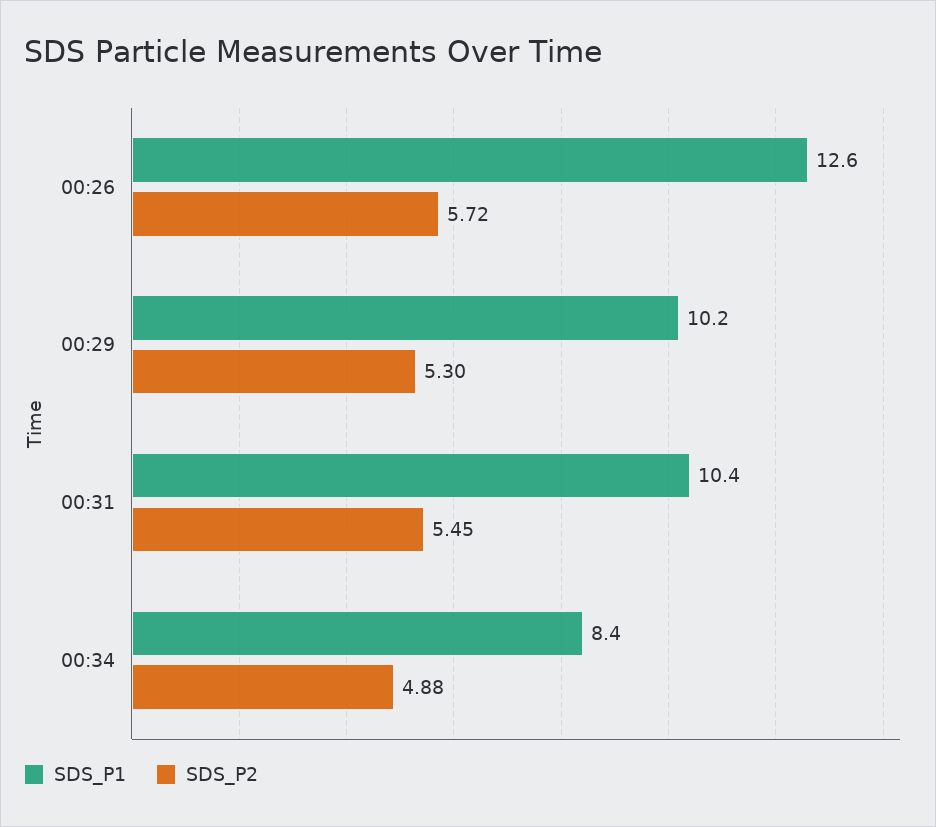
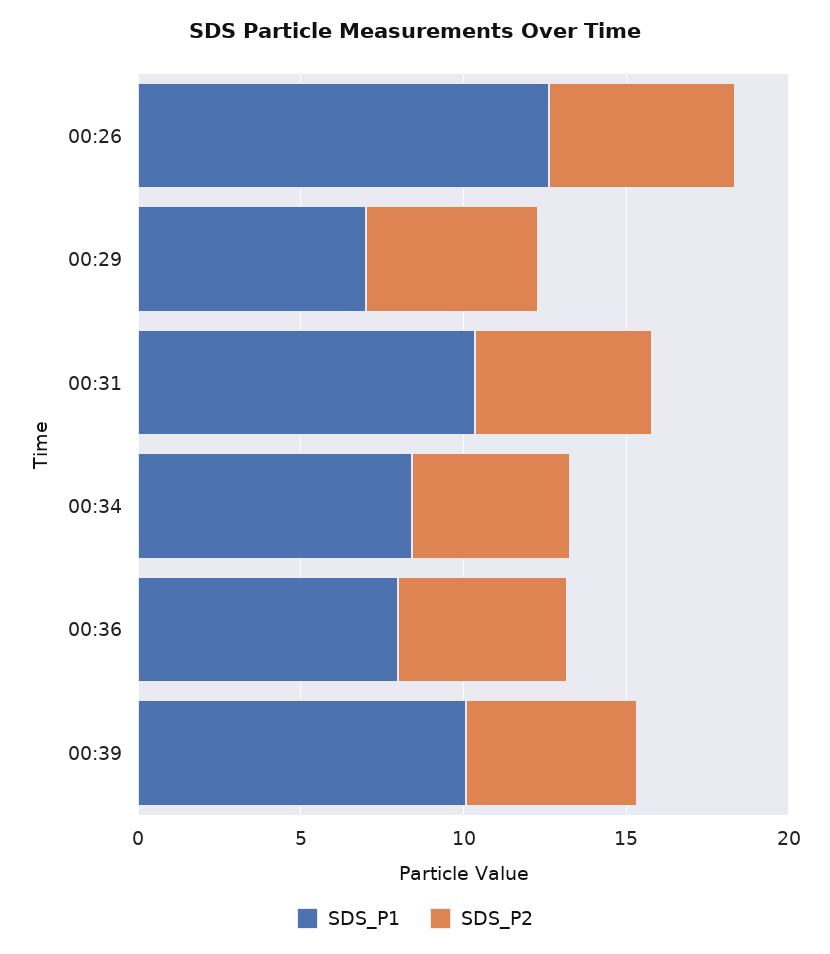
SDS_P1, 00:29: 10.2 -> 7
SDS_P1, 00:36: none -> 8
SDS_P2, 00:36: none -> 5
SDS_P1, 00:39: none -> 10
SDS_P2, 00:39: none -> 5

